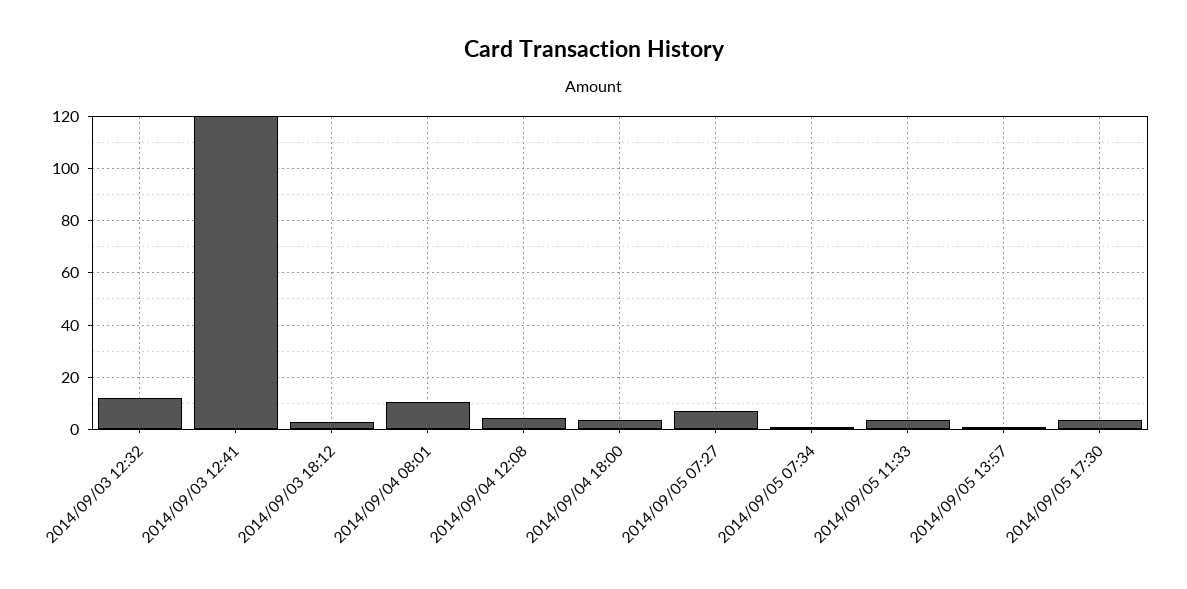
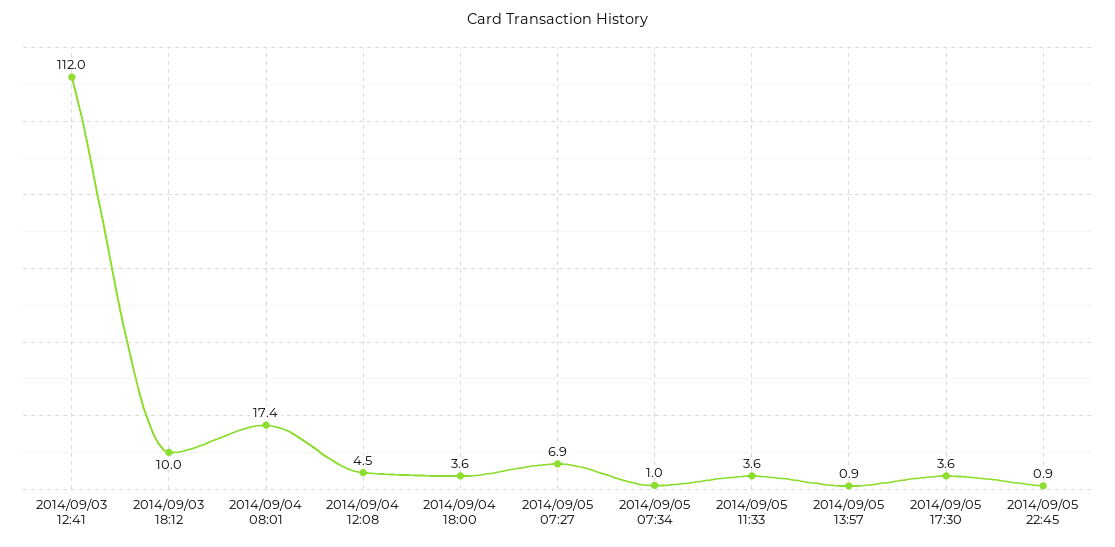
2014/09/03 12:32: 12.5 -> none
2014/09/03 12:41: 120 -> 112
2014/09/03 18:12: 2.5 -> 10
2014/09/04 08:01: 10 -> 17.4
2014/09/05 22:45: none -> 0.9

